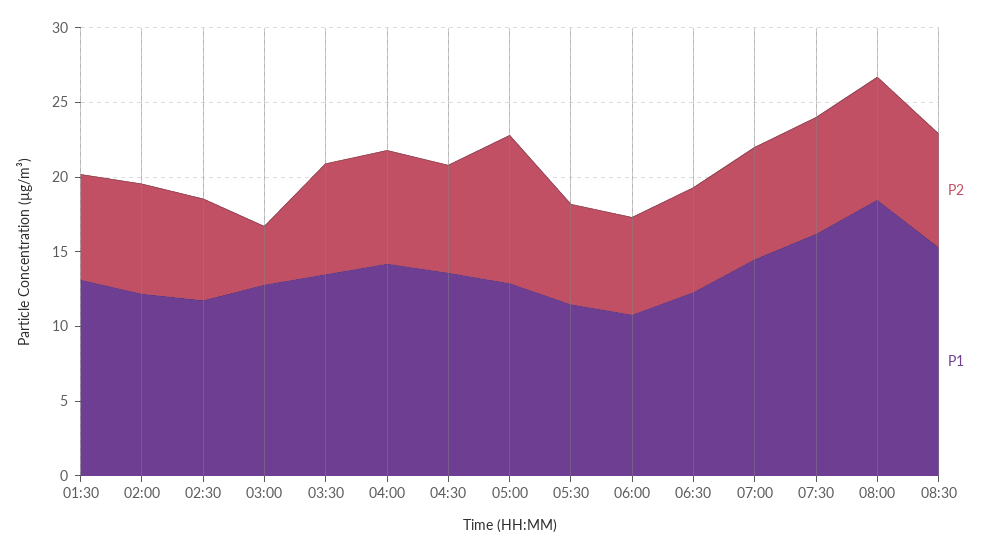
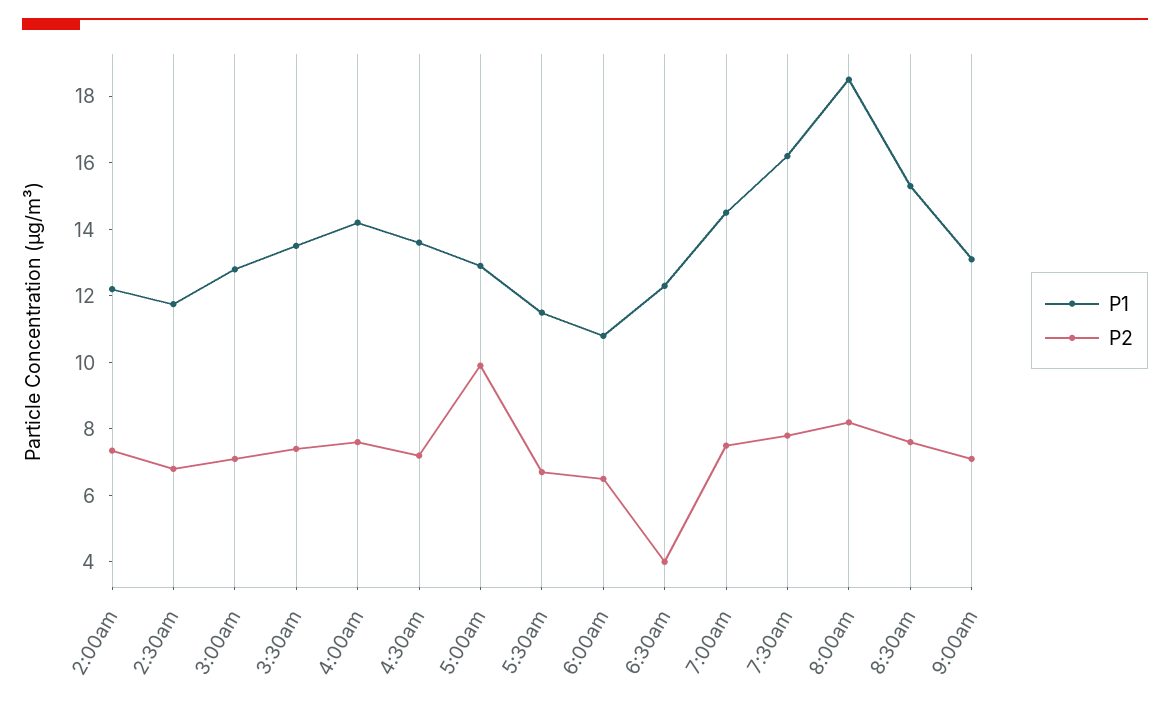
P2, 01:30: 7 -> none
P1, 01:30: 13 -> none
P2, 03:00: 4 -> 7
P2, 06:30: 7 -> 4
P1, 9:00am: none -> 13
P2, 9:00am: none -> 7

